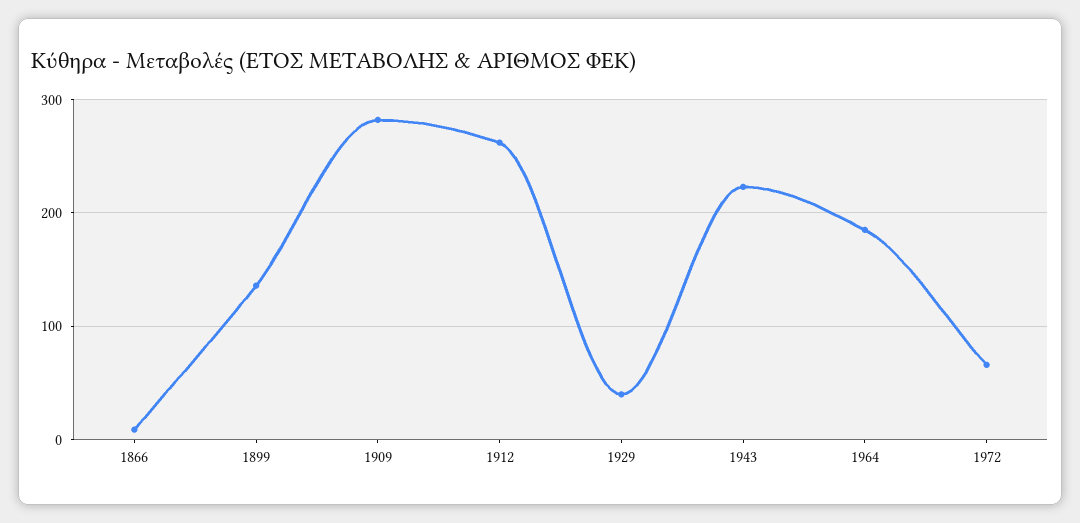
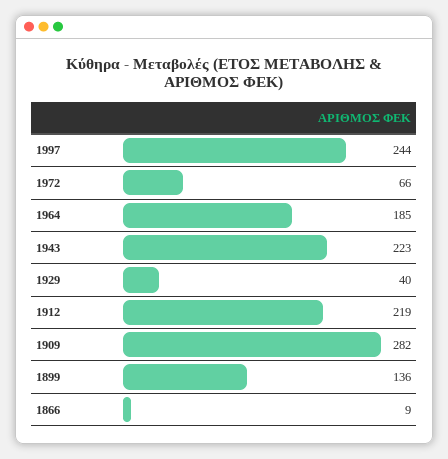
1912: 260 -> 219
1997: none -> 244

